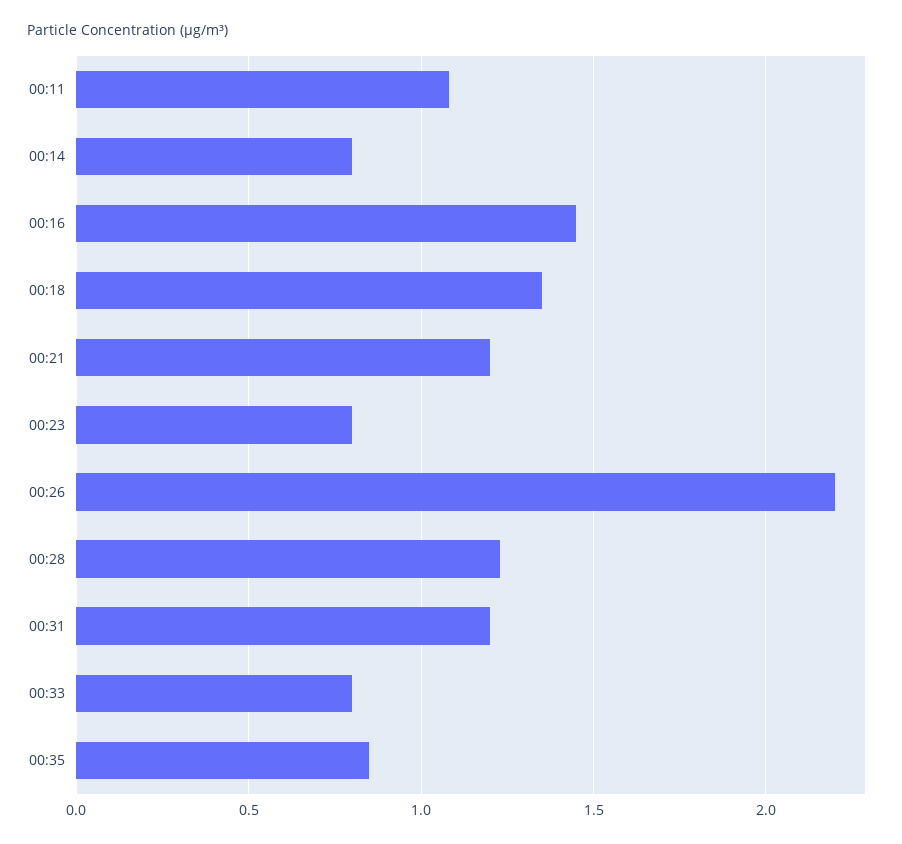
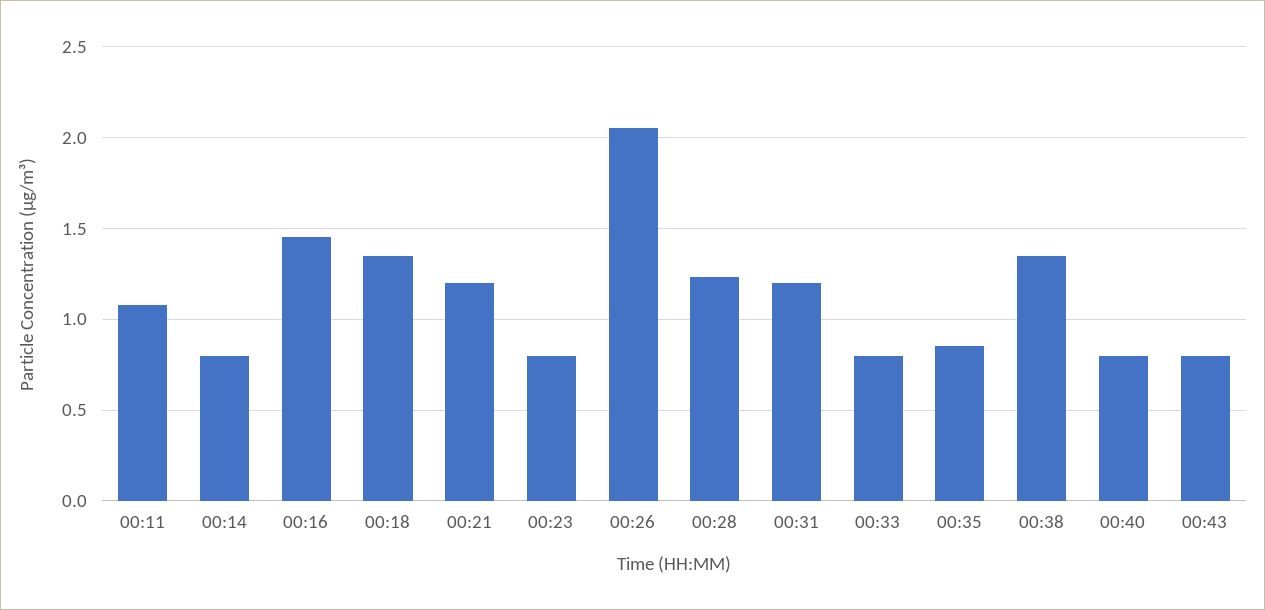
00:26: 2.2 -> 2.05
00:38: none -> 1.35
00:40: none -> 0.8
00:43: none -> 0.8

